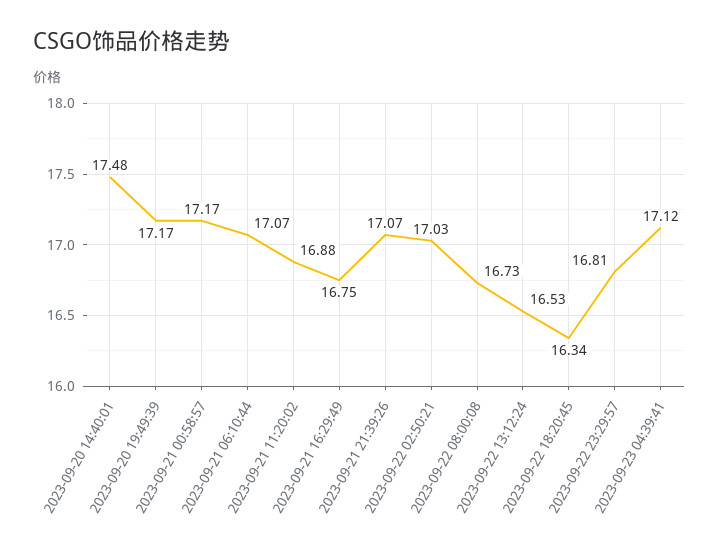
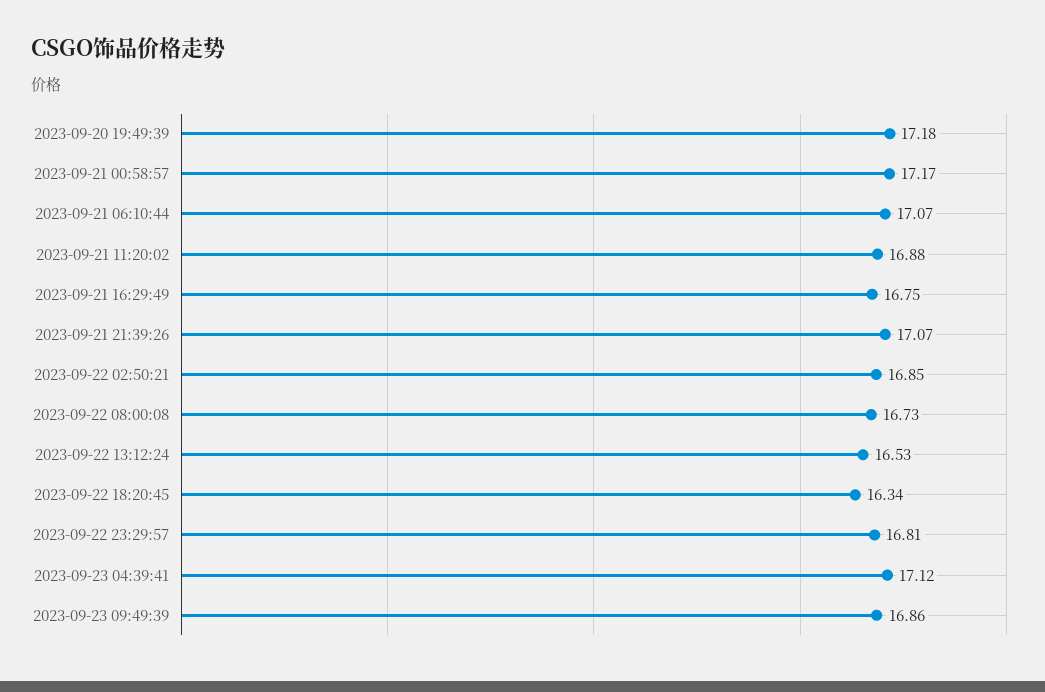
2023-09-20 14:40:01: 17.48 -> none
2023-09-20 19:49:39: 17.17 -> 17.18
2023-09-22 02:50:21: 17.03 -> 16.85
2023-09-23 09:49:39: none -> 16.86

